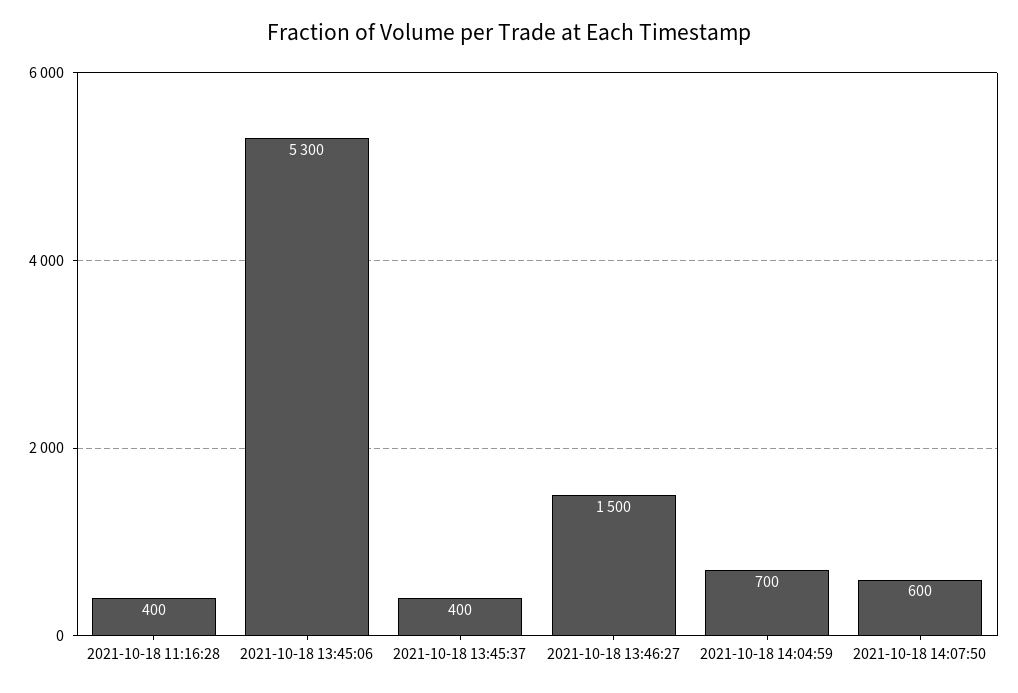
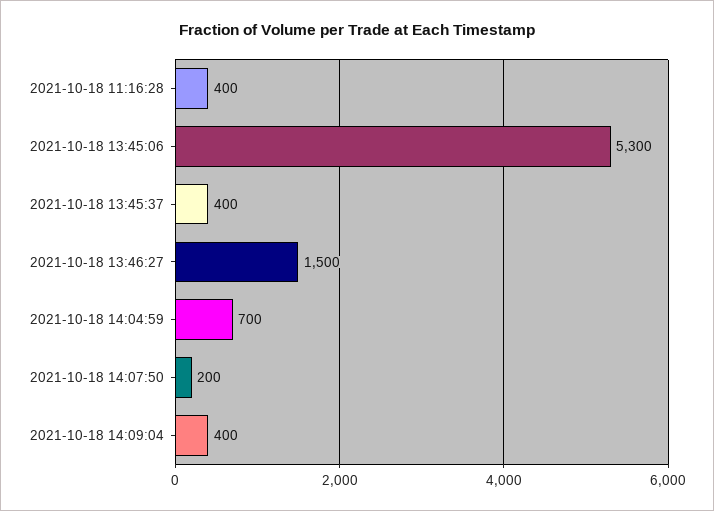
2021-10-18 14:07:50: 600 -> 200
2021-10-18 14:09:04: none -> 400

